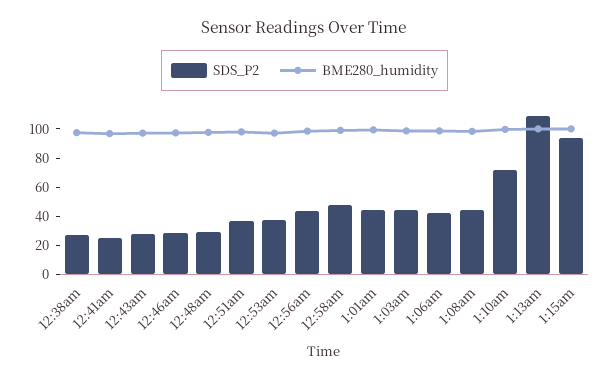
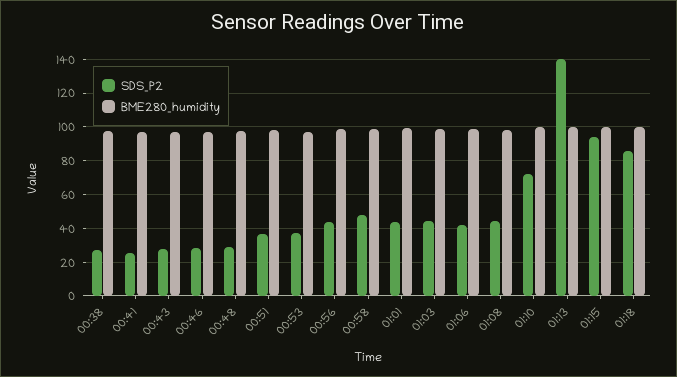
SDS_P2, 1:13am: 110 -> 140
SDS_P2, 01:18: none -> 85
BME280_humidity, 01:18: none -> 100

